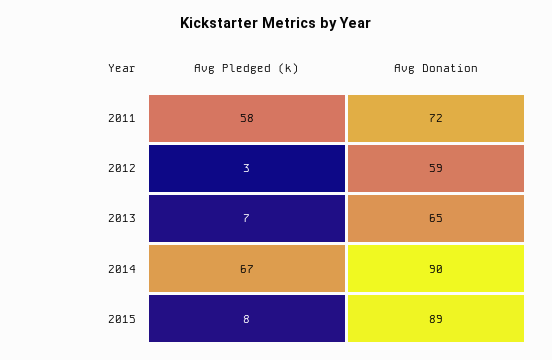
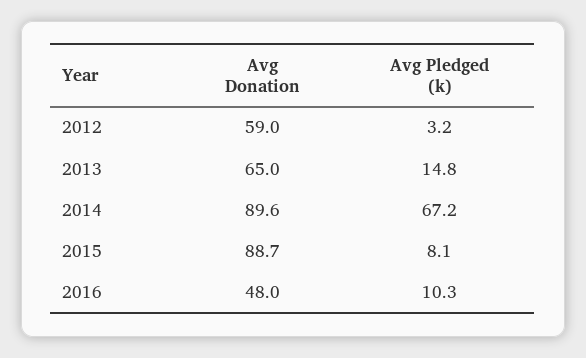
Avg Pledged (k), 2011: 58 -> none
Avg Donation, 2011: 72 -> none
Avg Pledged (k), 2013: 7 -> 14.8
Avg Donation, 2016: none -> 48
Avg Pledged (k), 2016: none -> 10.3

